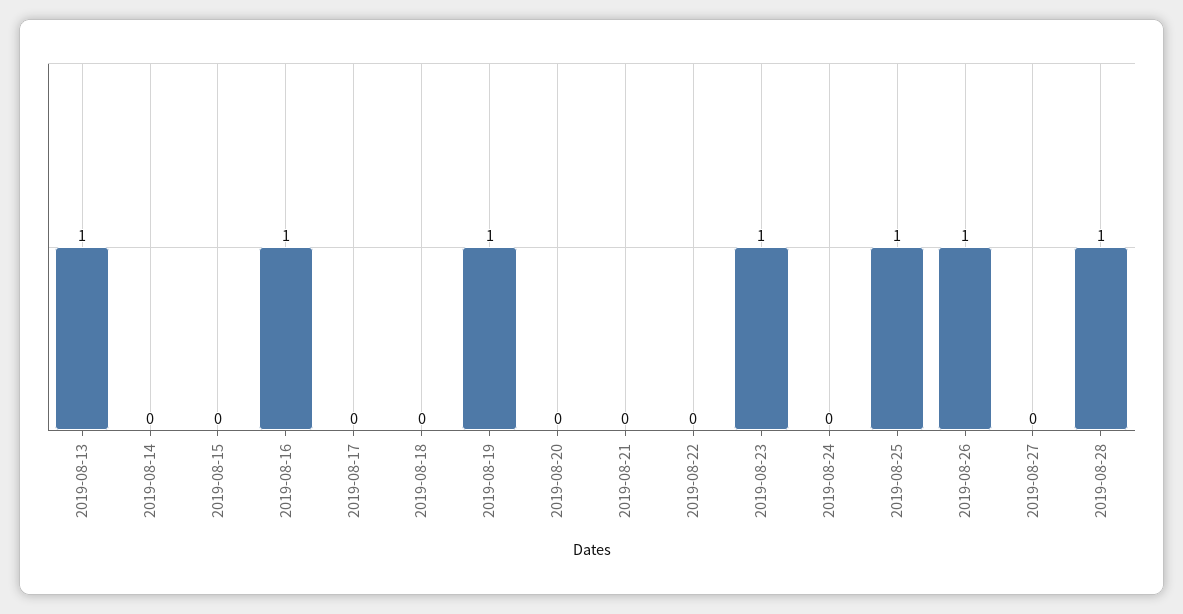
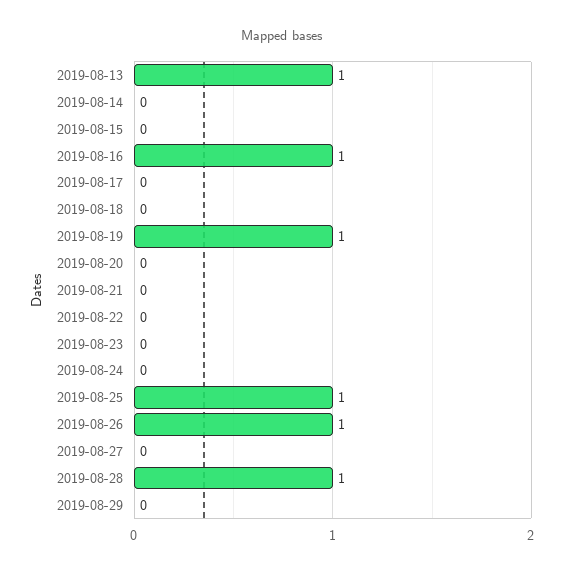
2019-08-23: 1 -> 0
2019-08-29: none -> 0

